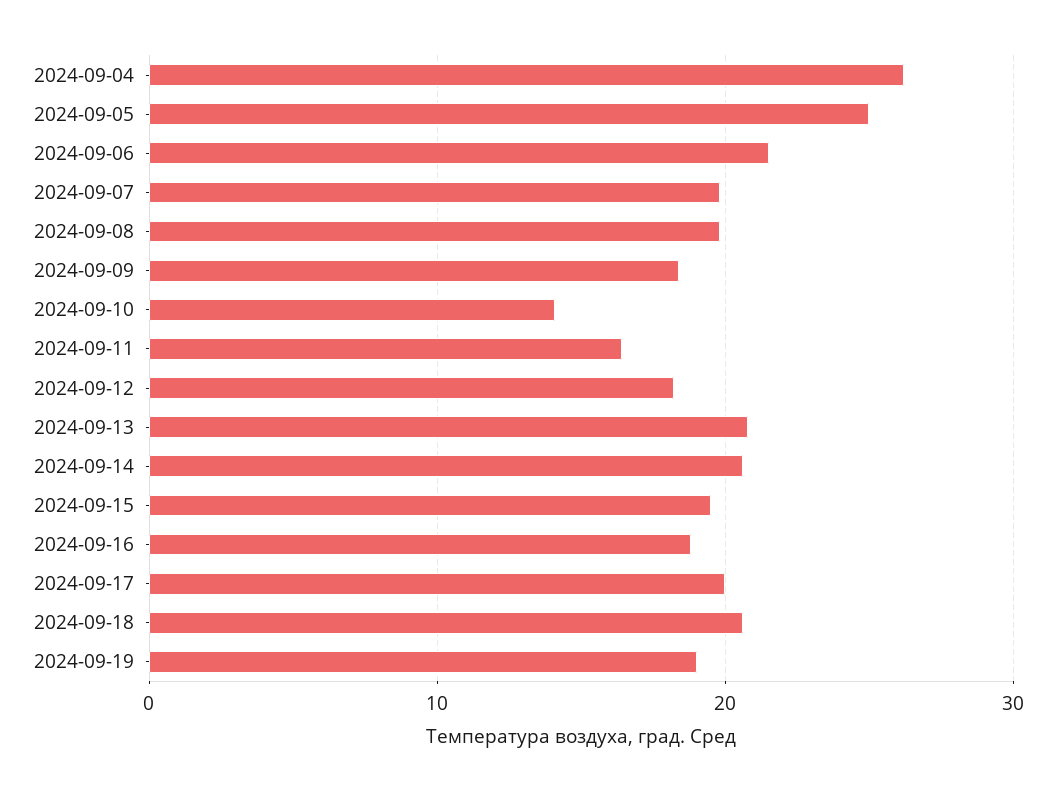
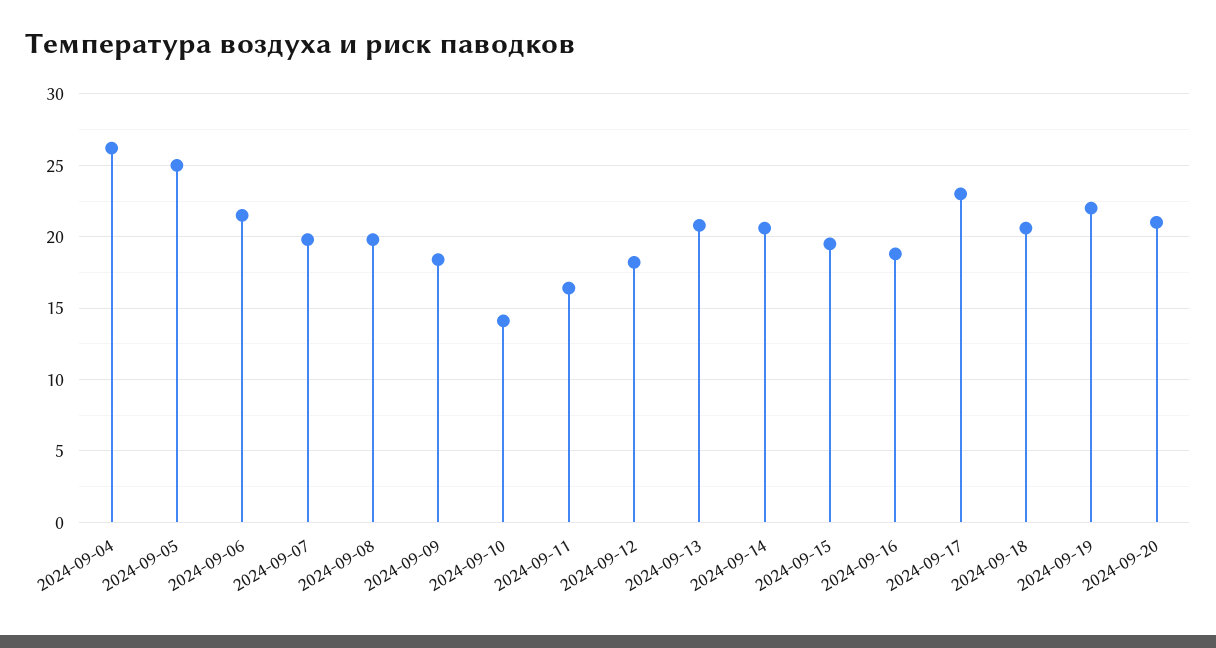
2024-09-17: 20 -> 23
2024-09-19: 19 -> 22
2024-09-20: none -> 21

